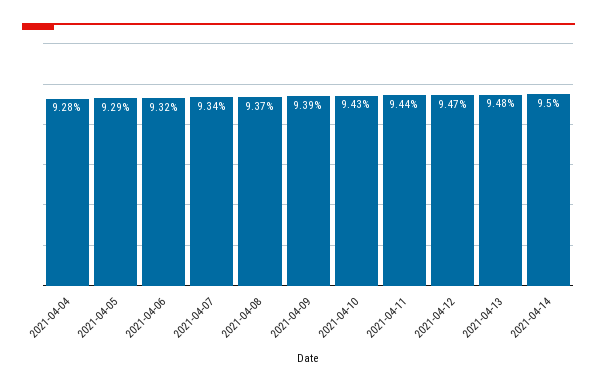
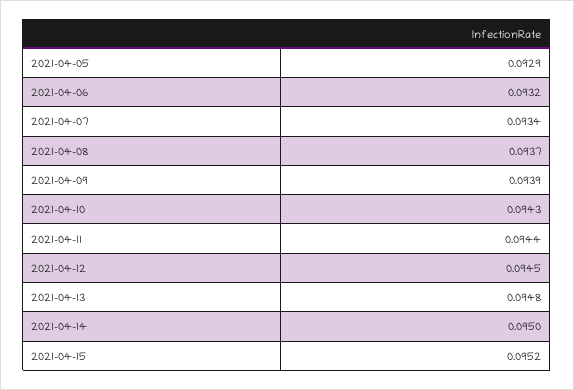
2021-04-04: 0.0928 -> none
2021-04-12: 0.0947 -> 0.0945
2021-04-15: none -> 0.0952

